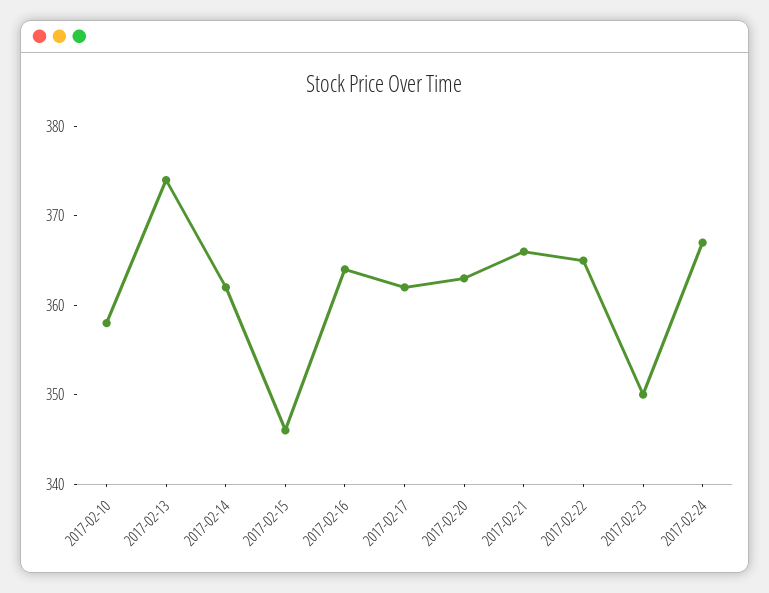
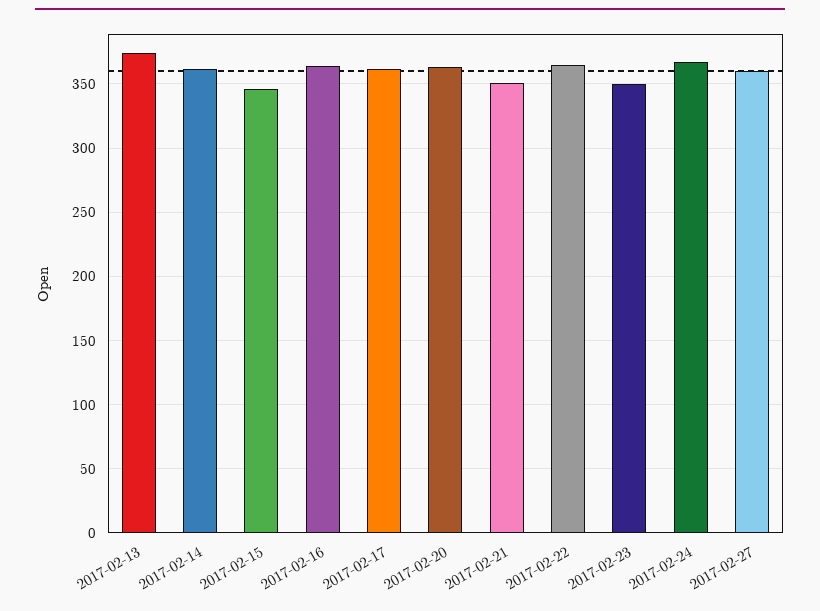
2017-02-10: 358 -> none
2017-02-21: 366 -> 350
2017-02-27: none -> 360

